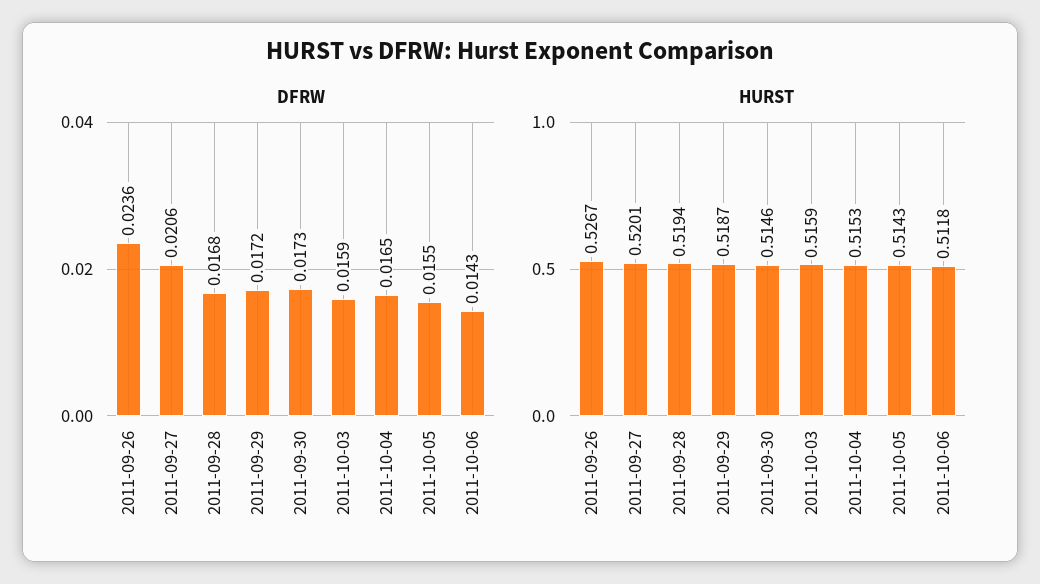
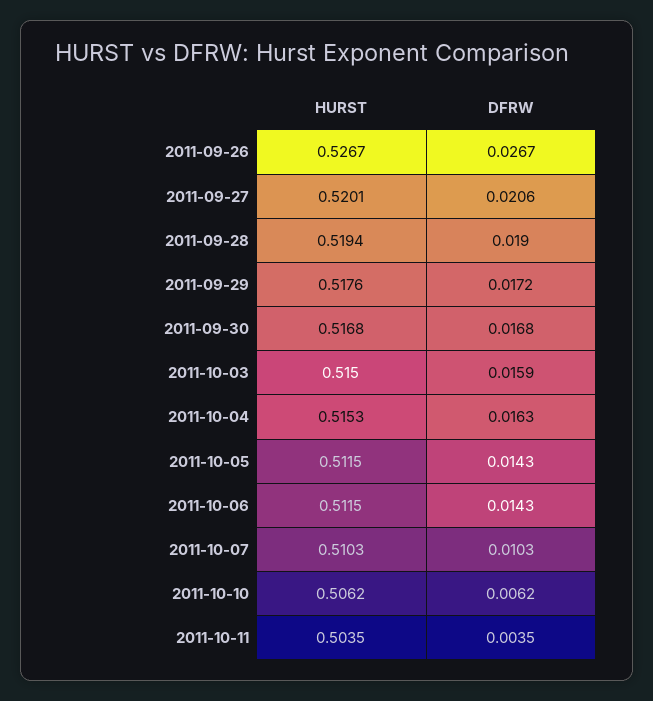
DFRW, 2011-09-26: 0.0236 -> 0.0267
DFRW, 2011-09-28: 0.0168 -> 0.019
DFRW, 2011-09-30: 0.0173 -> 0.0168
DFRW, 2011-10-04: 0.0165 -> 0.0163
DFRW, 2011-10-05: 0.0155 -> 0.0143
HURST, 2011-09-29: 0.5187 -> 0.5176
HURST, 2011-09-30: 0.5146 -> 0.5168
HURST, 2011-10-03: 0.5159 -> 0.515
HURST, 2011-10-05: 0.5143 -> 0.5115
HURST, 2011-10-06: 0.5118 -> 0.5115
HURST, 2011-10-07: none -> 0.5103
DFRW, 2011-10-07: none -> 0.0103
HURST, 2011-10-10: none -> 0.5062
DFRW, 2011-10-10: none -> 0.0062
HURST, 2011-10-11: none -> 0.5035
DFRW, 2011-10-11: none -> 0.0035

